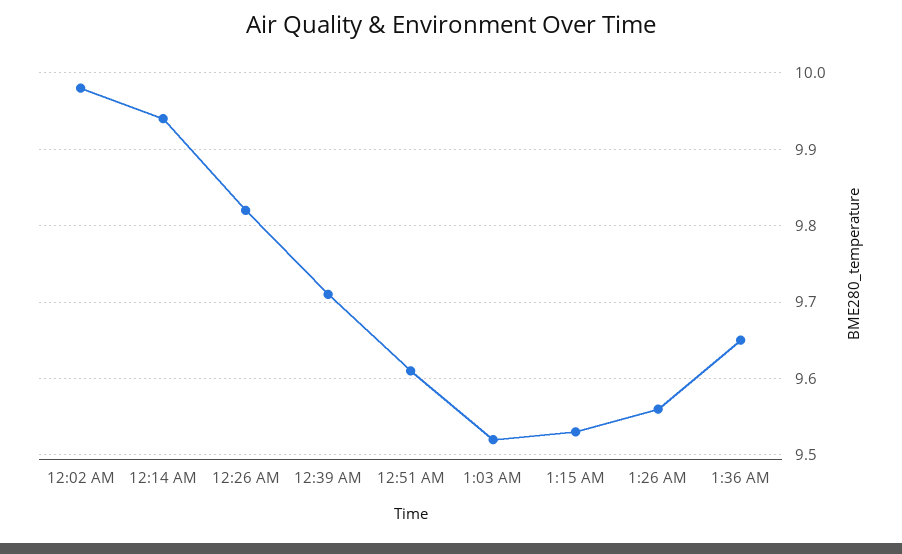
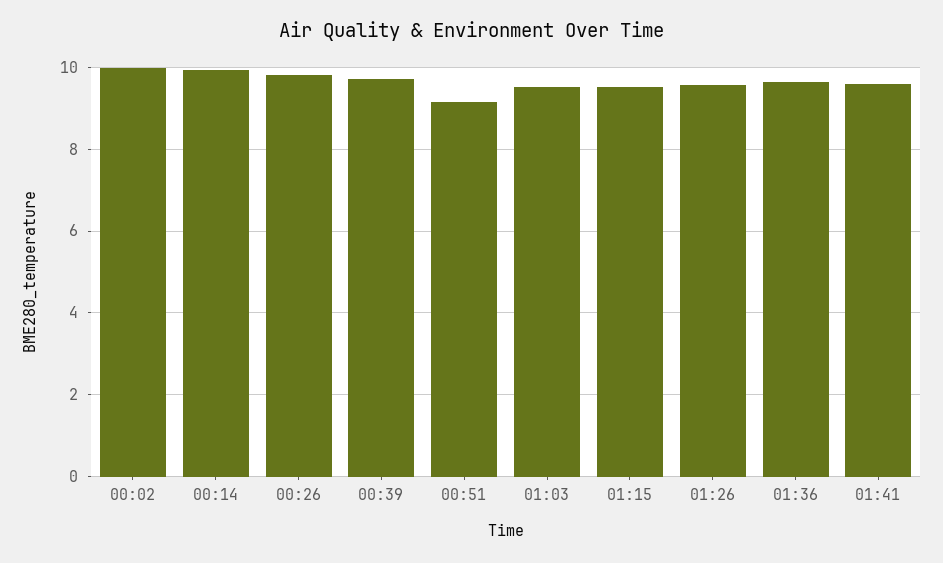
12:51 AM: 9.61 -> 9.2
01:41: none -> 9.6

